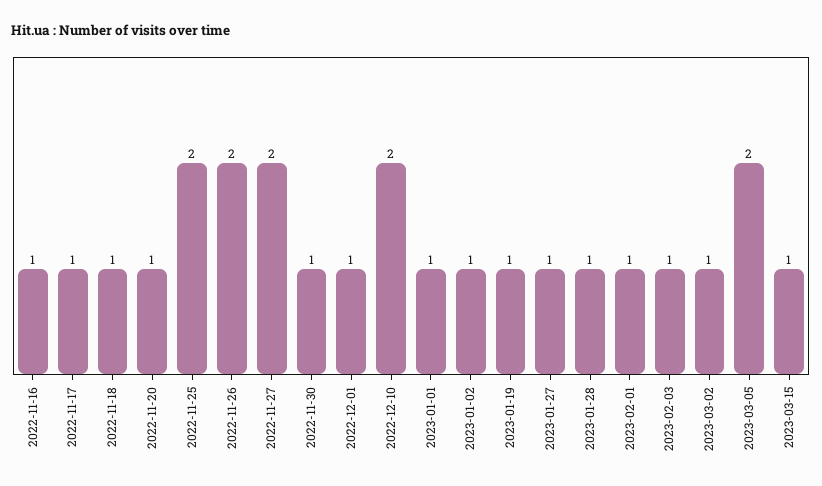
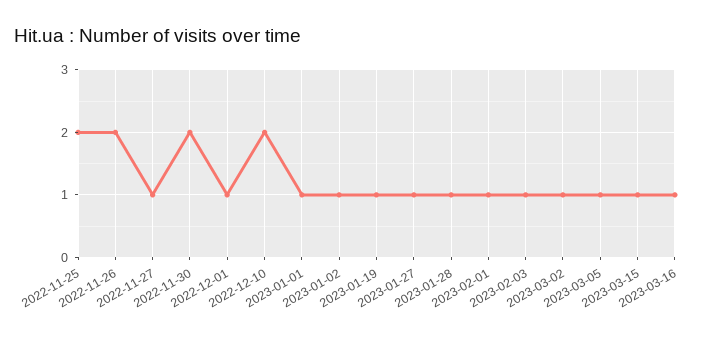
2022-11-16: 1 -> none
2022-11-17: 1 -> none
2022-11-18: 1 -> none
2022-11-20: 1 -> none
2022-11-27: 2 -> 1
2022-11-30: 1 -> 2
2023-03-05: 2 -> 1
2023-03-16: none -> 1

